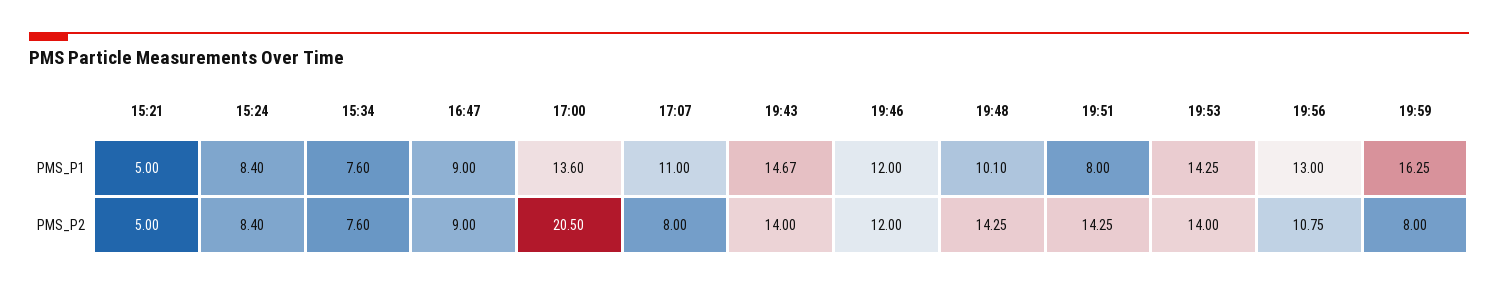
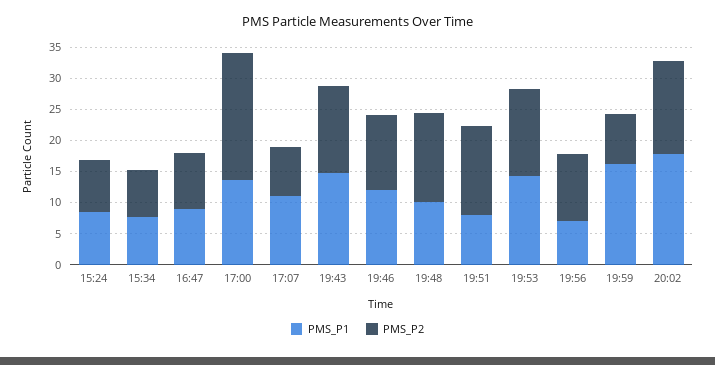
PMS_P1, 15:21: 5 -> none
PMS_P1, 19:56: 13 -> 7.5
PMS_P2, 15:21: 5 -> none
PMS_P1, 20:02: none -> 17.5
PMS_P2, 20:02: none -> 15

